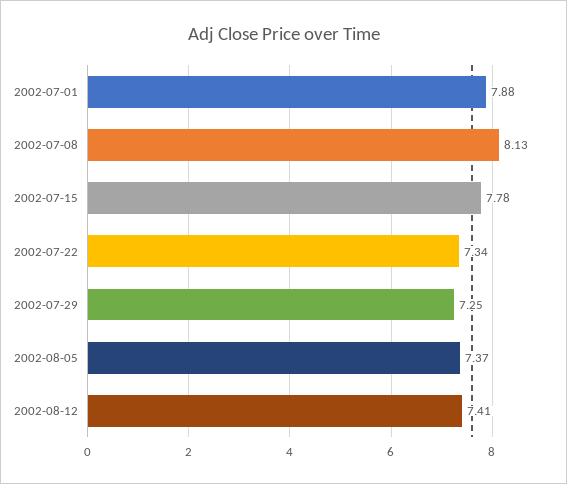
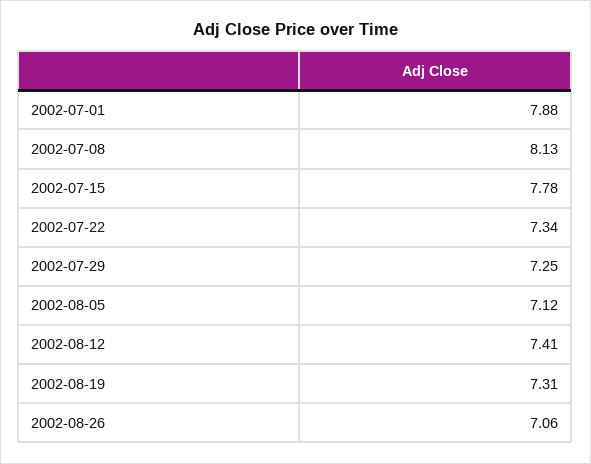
2002-08-05: 7.37 -> 7.12
2002-08-19: none -> 7.31
2002-08-26: none -> 7.06

